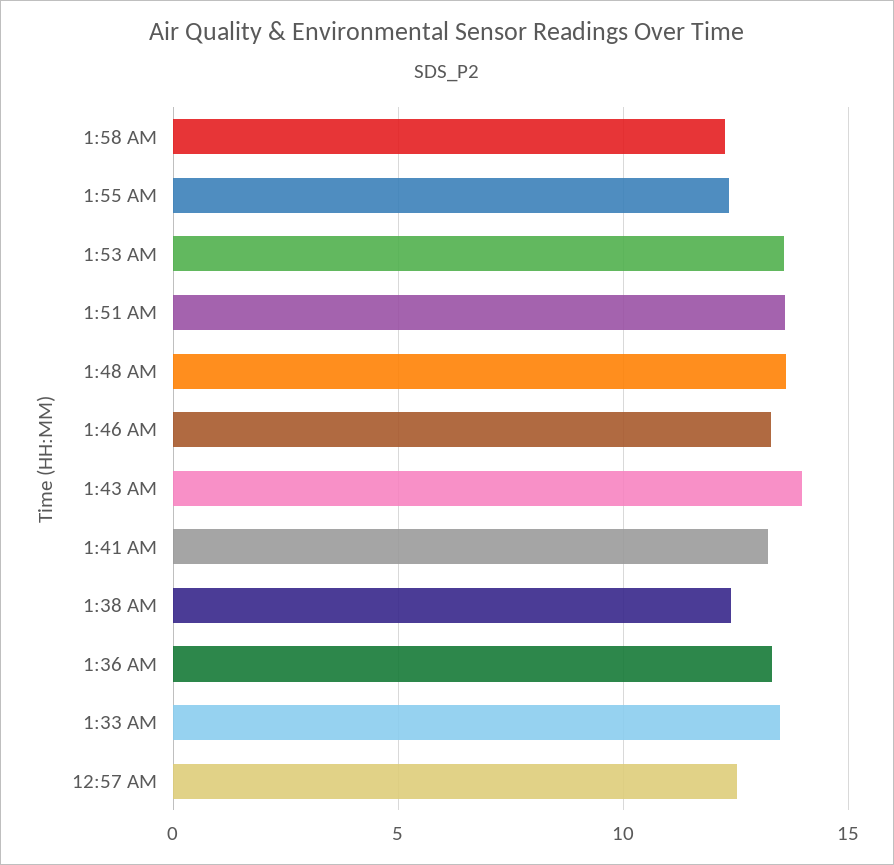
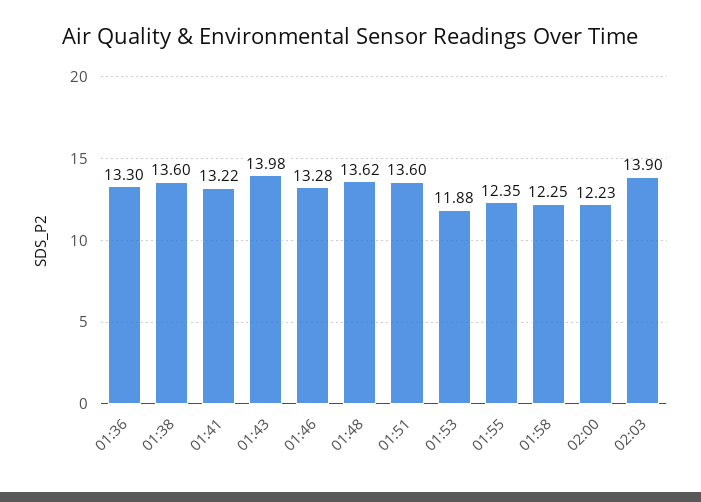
1:53 AM: 13.5 -> 11.88
1:38 AM: 12.5 -> 13.6
1:33 AM: 13.5 -> none
12:57 AM: 12.5 -> none
02:00: none -> 12.23
02:03: none -> 13.9

